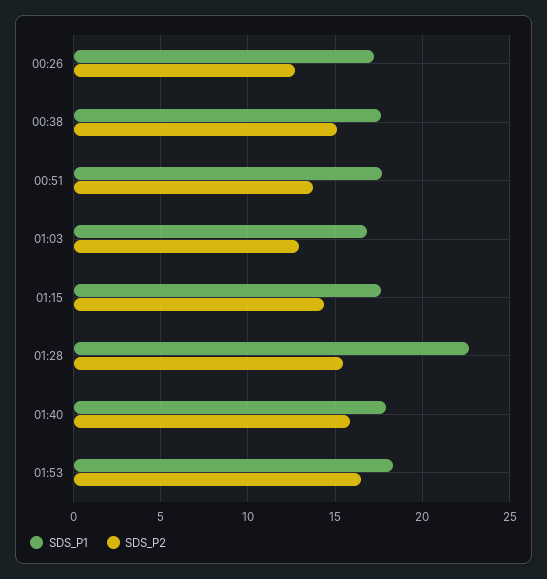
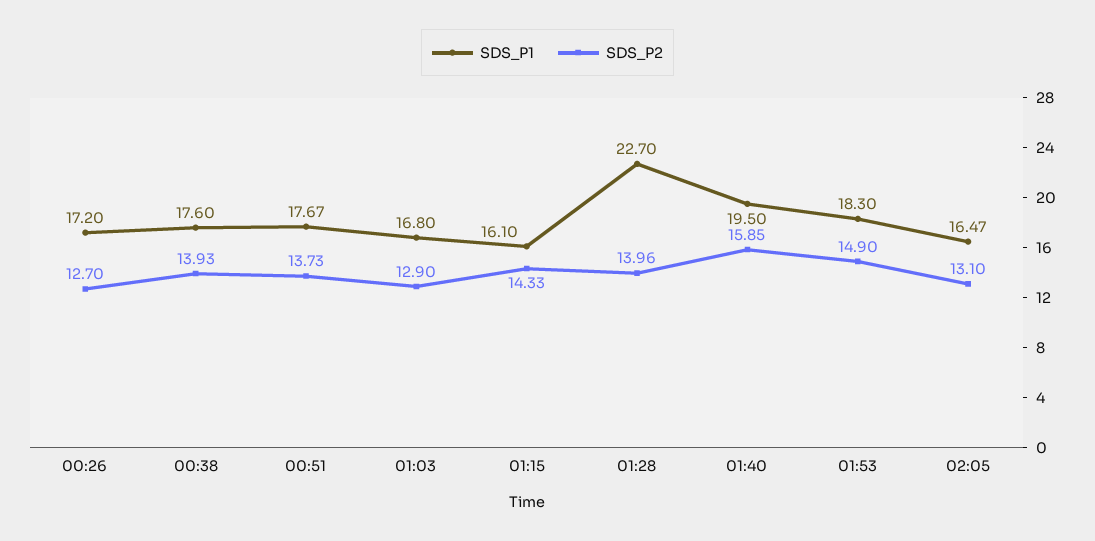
SDS_P2, 00:38: 15 -> 13.93
SDS_P1, 01:15: 17.5 -> 16.1
SDS_P2, 01:28: 15.5 -> 13.96
SDS_P1, 01:40: 18 -> 19.5
SDS_P2, 01:53: 16.5 -> 14.9
SDS_P1, 02:05: none -> 16.47
SDS_P2, 02:05: none -> 13.1

